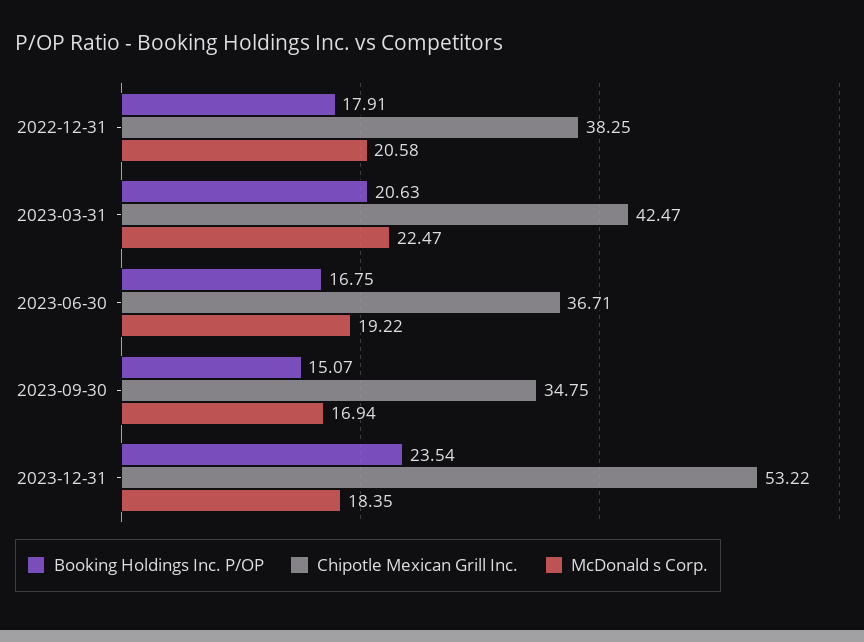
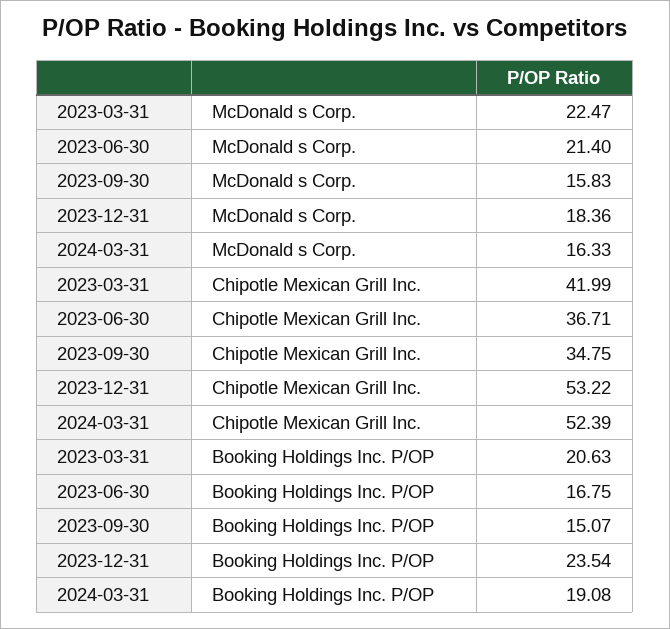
Booking Holdings Inc. P/OP, 2022-12-31: 17.91 -> none
Chipotle Mexican Grill Inc., 2022-12-31: 38.25 -> none
McDonald s Corp., 2022-12-31: 20.58 -> none
Chipotle Mexican Grill Inc., 2023-03-31: 42.47 -> 41.99
McDonald s Corp., 2023-06-30: 19.22 -> 21.4
McDonald s Corp., 2023-09-30: 16.94 -> 15.83
McDonald s Corp., 2023-12-31: 18.35 -> 18.36
McDonald s Corp., 2024-03-31: none -> 16.33
Chipotle Mexican Grill Inc., 2024-03-31: none -> 52.39
Booking Holdings Inc. P/OP, 2024-03-31: none -> 19.08

